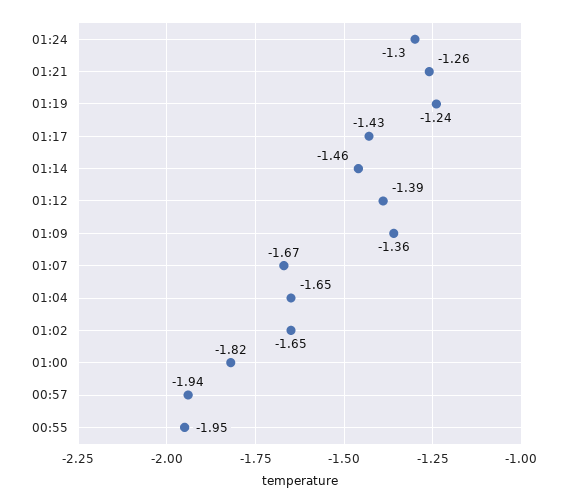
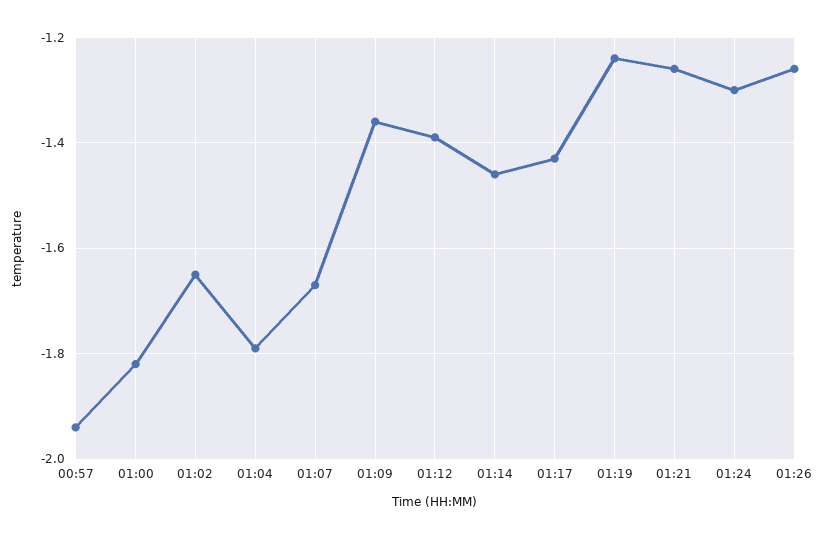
01:04: -1.65 -> -1.8
00:55: -1.95 -> none
01:26: none -> -1.25

